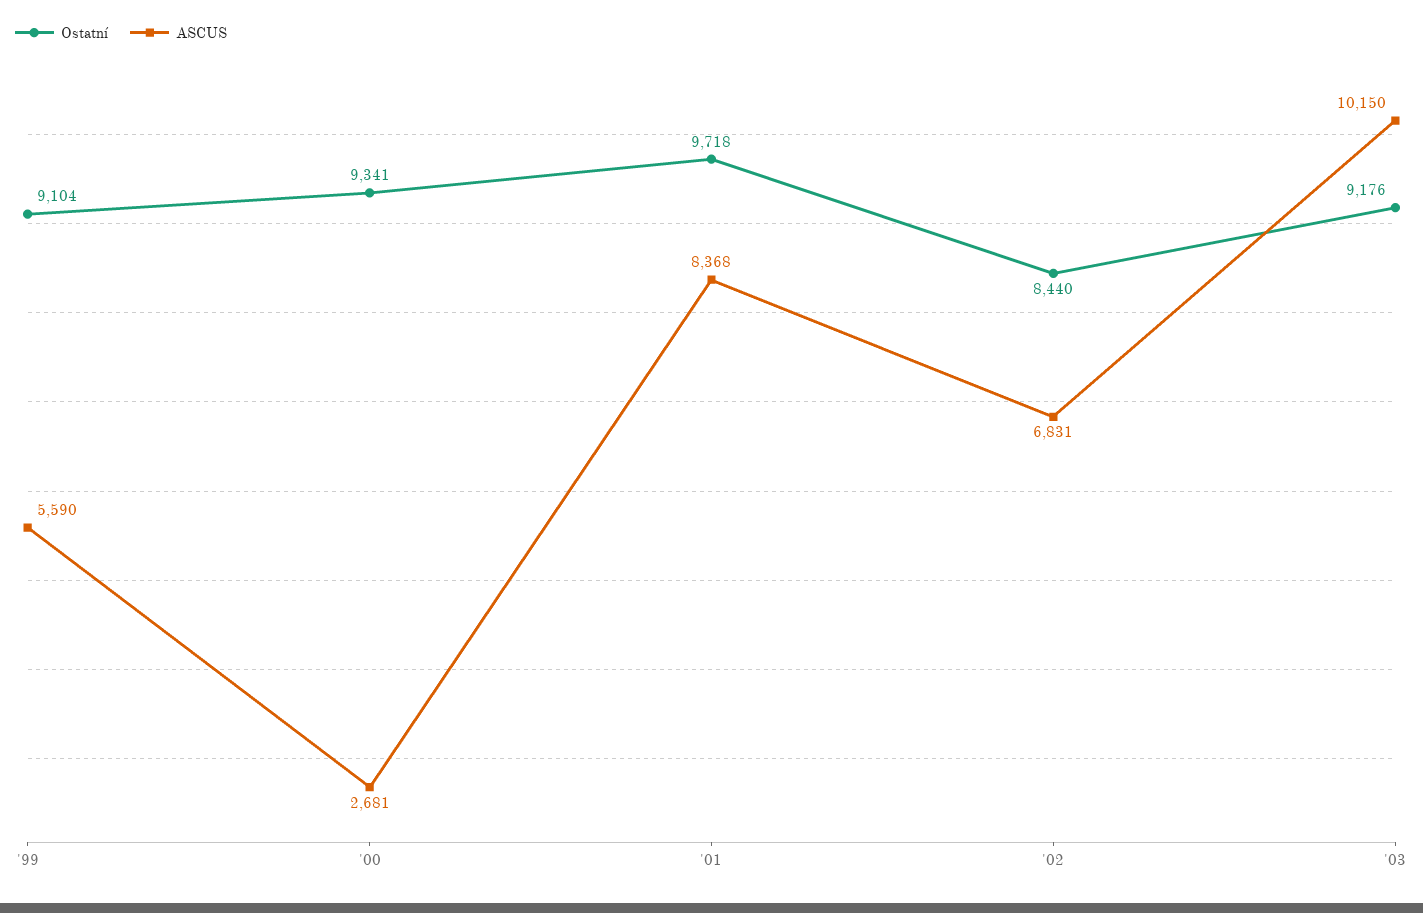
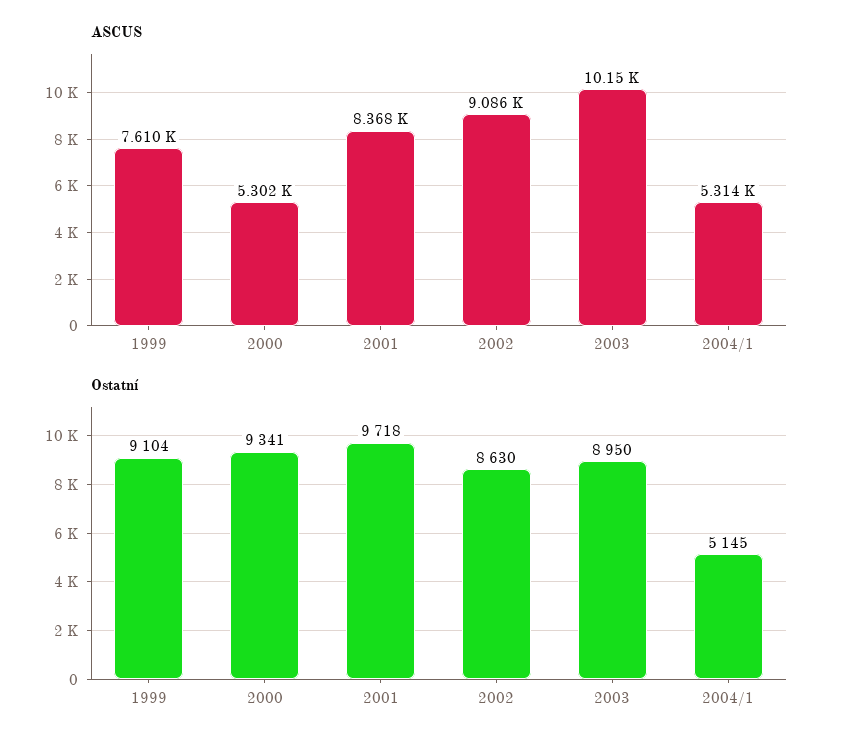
ASCUS, '99: 5590 -> 7610
ASCUS, '00: 2681 -> 5302
Ostatní, '02: 8440 -> 8630
ASCUS, '02: 6831 -> 9086
Ostatní, '03: 9176 -> 8950
ASCUS, 2004/1: none -> 5314
Ostatní, 2004/1: none -> 5145

